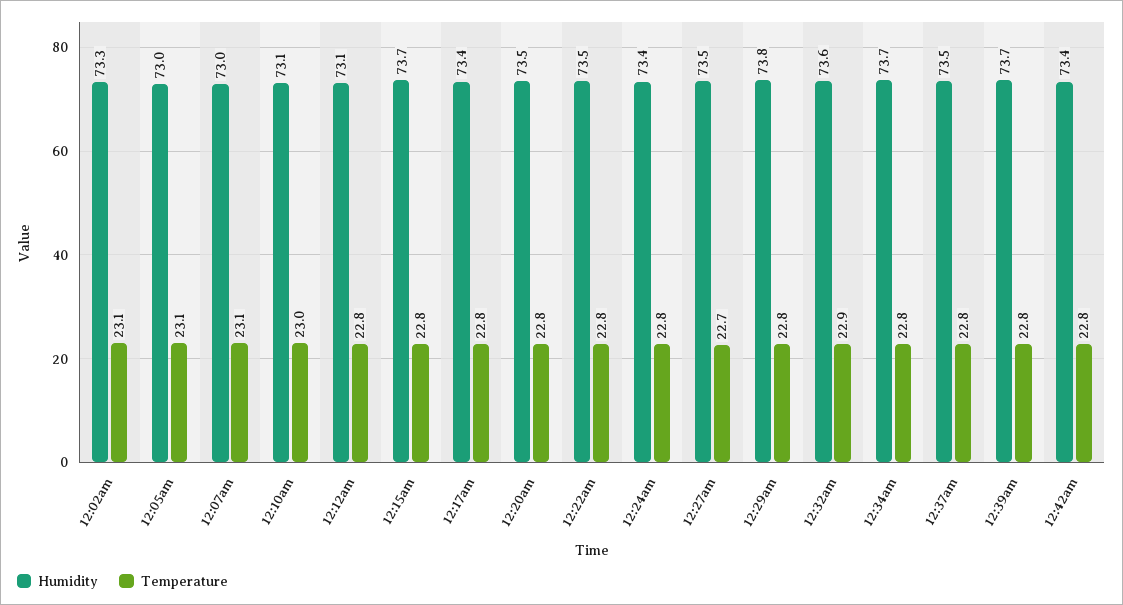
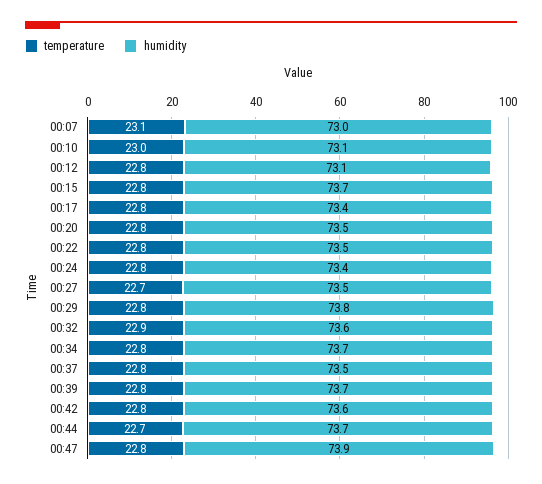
Humidity, 12:02am: 73.3 -> none
Temperature, 12:02am: 23.1 -> none
Humidity, 12:05am: 73 -> none
Temperature, 12:05am: 23.1 -> none
Humidity, 12:42am: 73.4 -> 73.6
Temperature, 00:44: none -> 22.7
Humidity, 00:44: none -> 73.7
Temperature, 00:47: none -> 22.8
Humidity, 00:47: none -> 73.9

